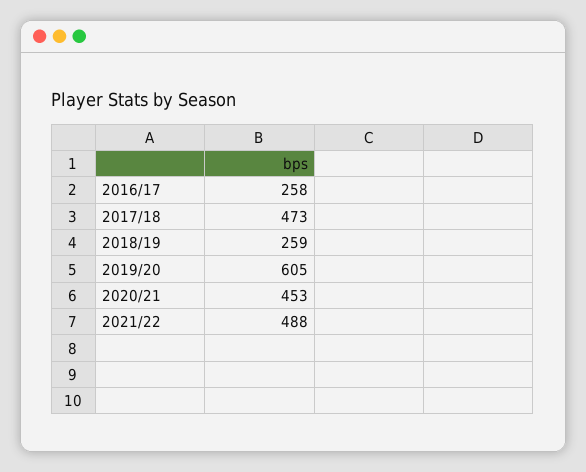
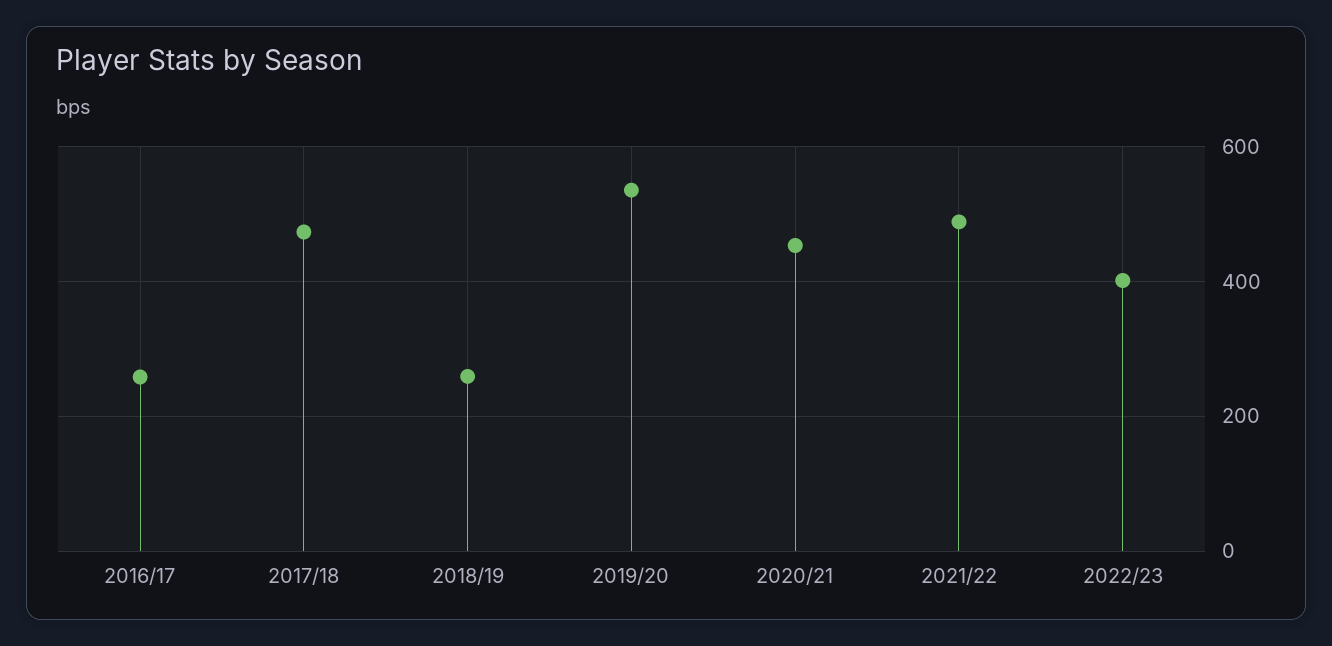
2019/20: 605 -> 540
2022/23: none -> 400

